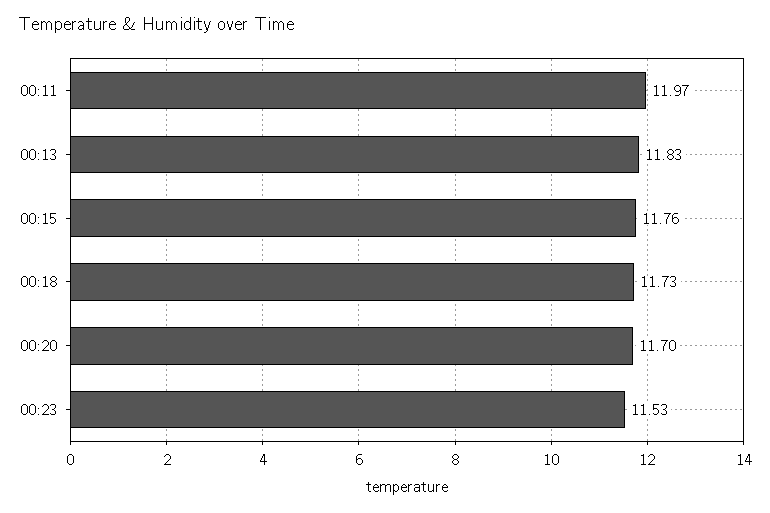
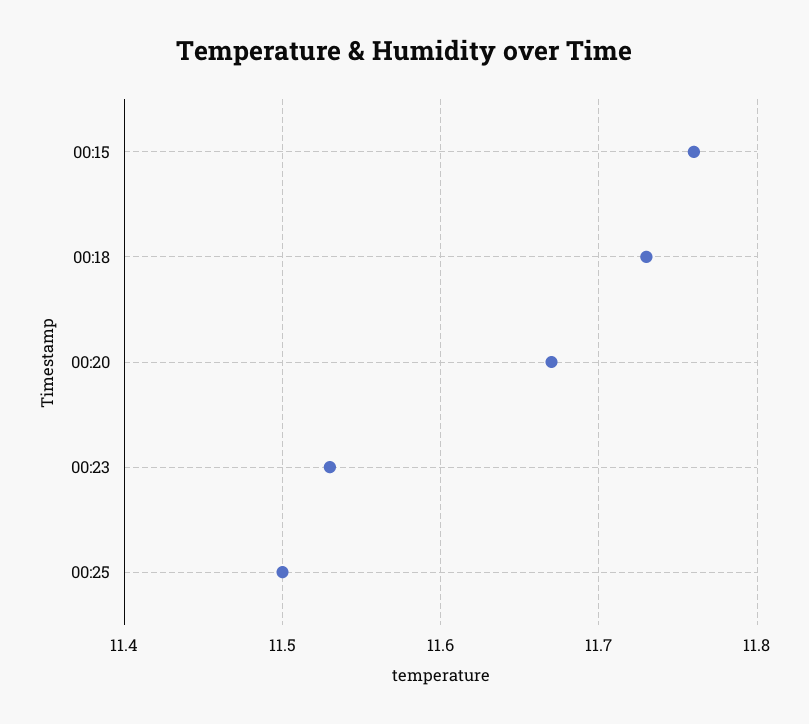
00:11: 11.97 -> none
00:13: 11.83 -> none
00:20: 11.7 -> 11.67
00:25: none -> 11.5

